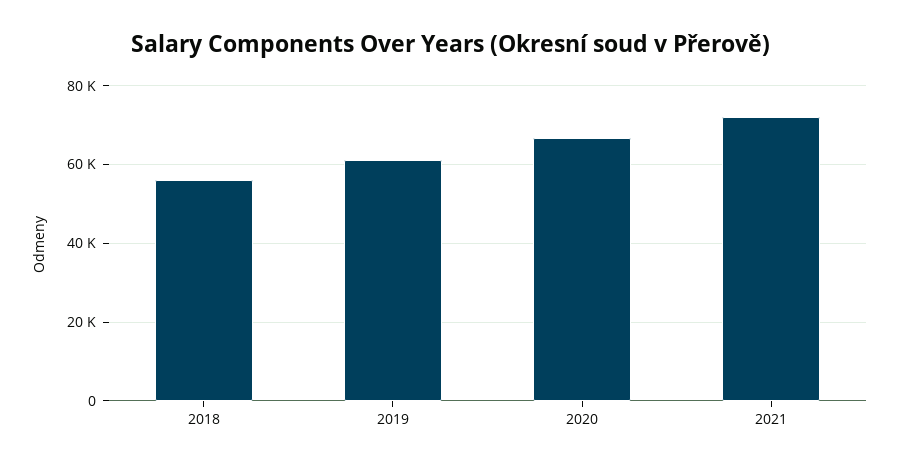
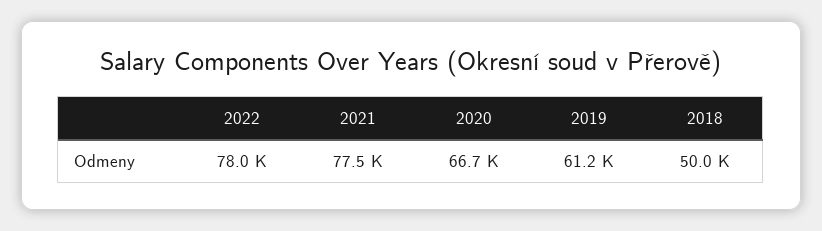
2018: 56000 -> 50000
2021: 72000 -> 77500
2022: none -> 78000

